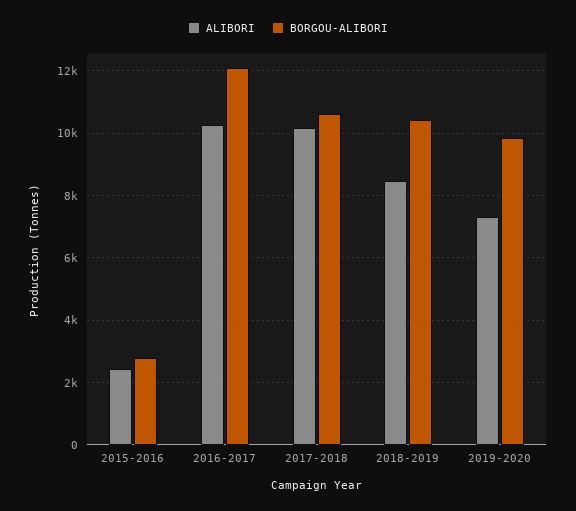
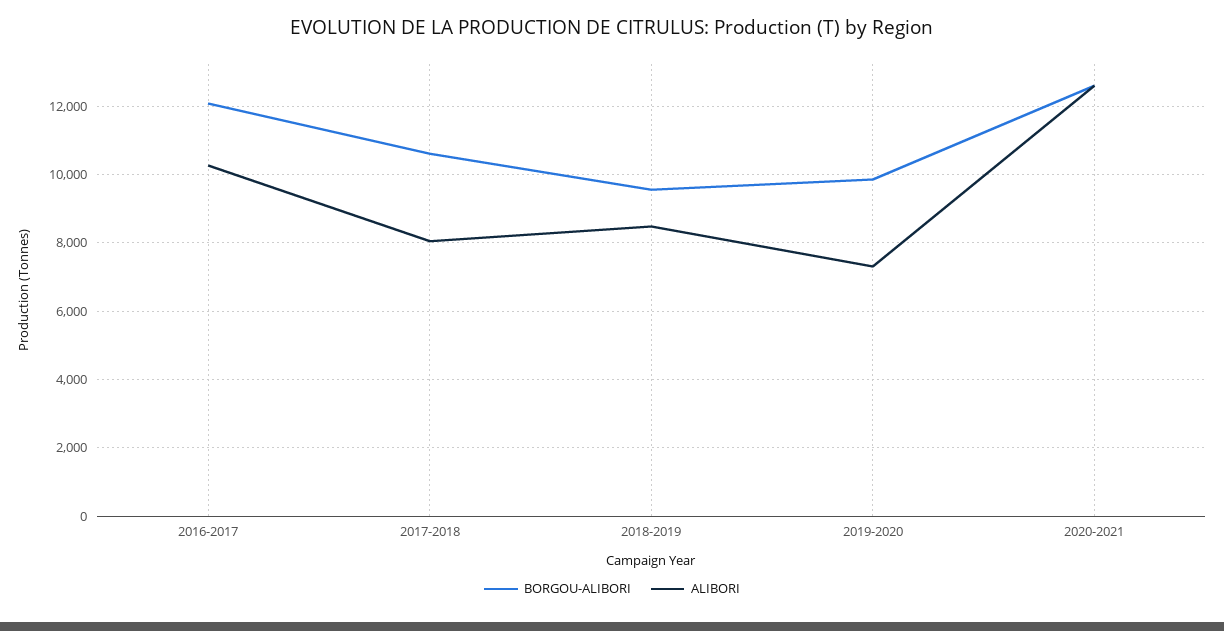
ALIBORI, 2015-2016: 2400 -> none
BORGOU-ALIBORI, 2015-2016: 2800 -> none
ALIBORI, 2017-2018: 10200 -> 8000
BORGOU-ALIBORI, 2018-2019: 10400 -> 9600
BORGOU-ALIBORI, 2020-2021: none -> 12600
ALIBORI, 2020-2021: none -> 12600

